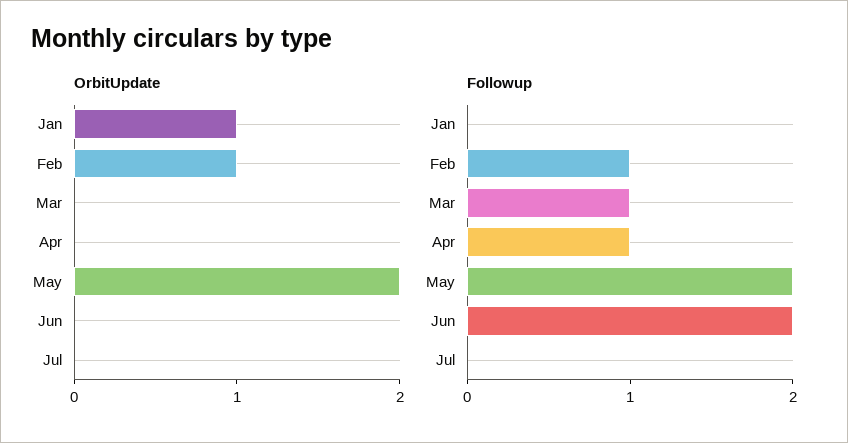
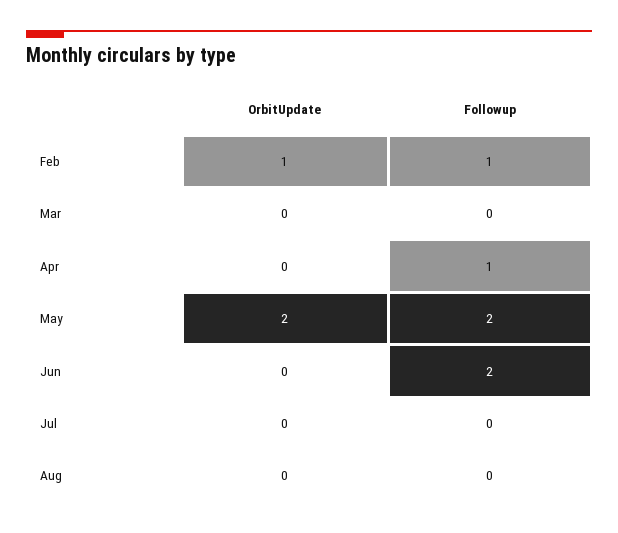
OrbitUpdate, Jan: 1 -> none
Followup, Jan: 0 -> none
Followup, Mar: 1 -> 0
OrbitUpdate, Aug: none -> 0
Followup, Aug: none -> 0

